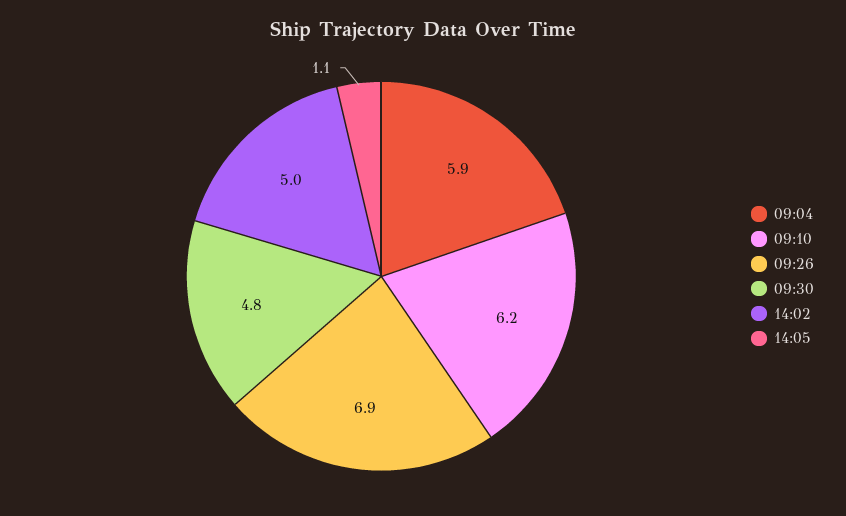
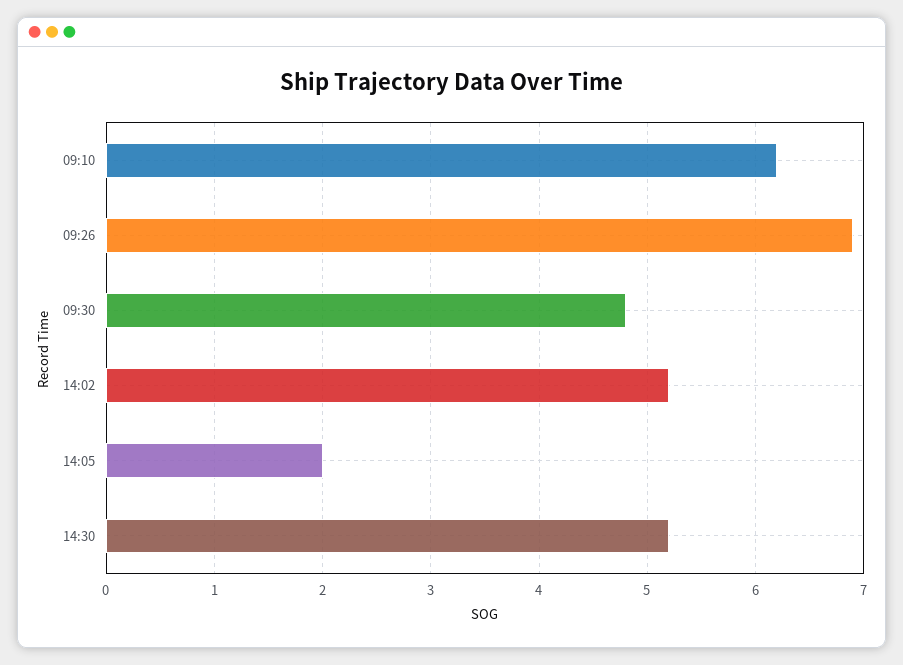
09:04: 5.9 -> none
14:02: 5 -> 5.2
14:05: 1.1 -> 2
14:30: none -> 5.2

